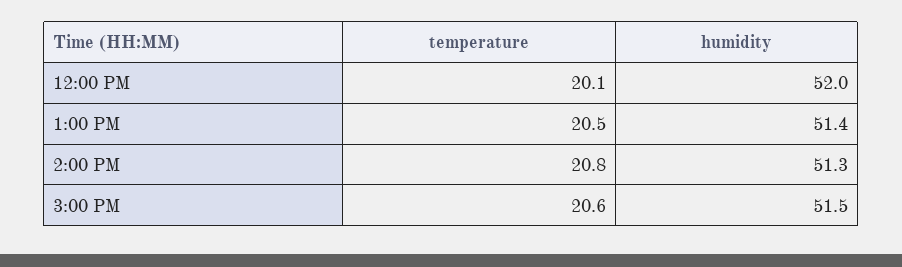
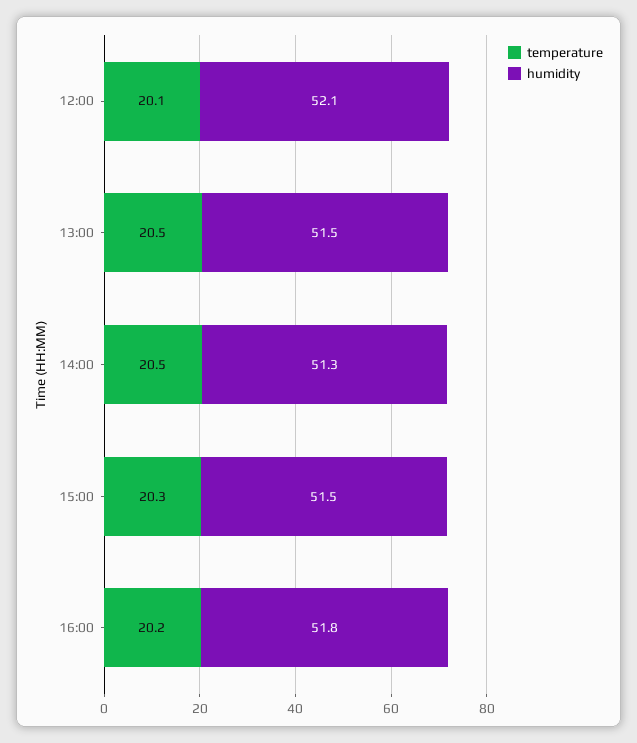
humidity, 12:00 PM: 52 -> 52.1
humidity, 1:00 PM: 51.4 -> 51.5
temperature, 2:00 PM: 20.8 -> 20.5
temperature, 3:00 PM: 20.6 -> 20.3
temperature, 16:00: none -> 20.2
humidity, 16:00: none -> 51.8

